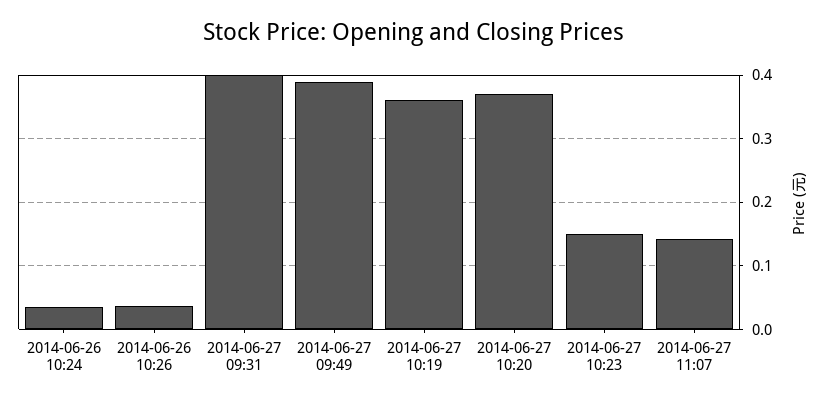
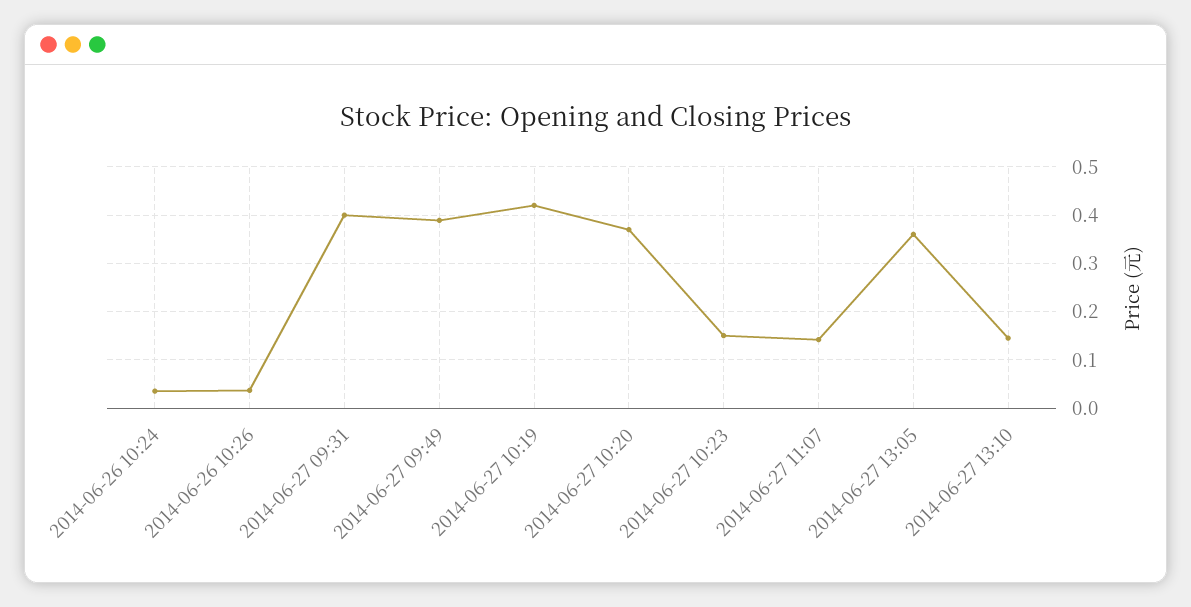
2014-06-27 10:19: 0.36 -> 0.42
2014-06-27 13:05: none -> 0.36
2014-06-27 13:10: none -> 0.14

